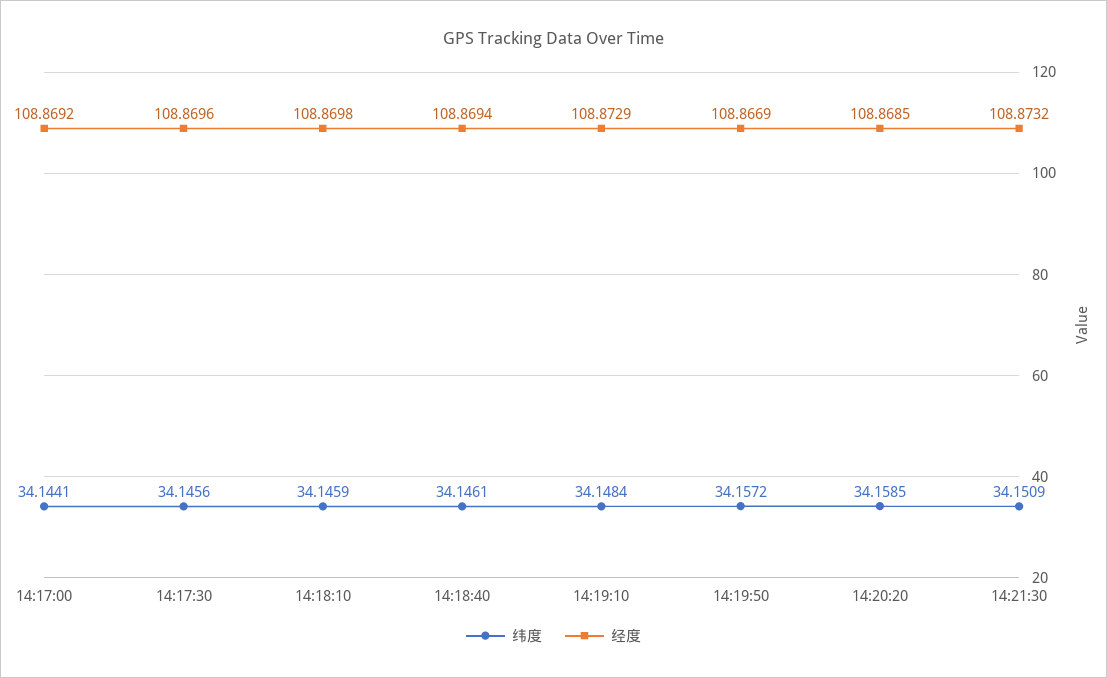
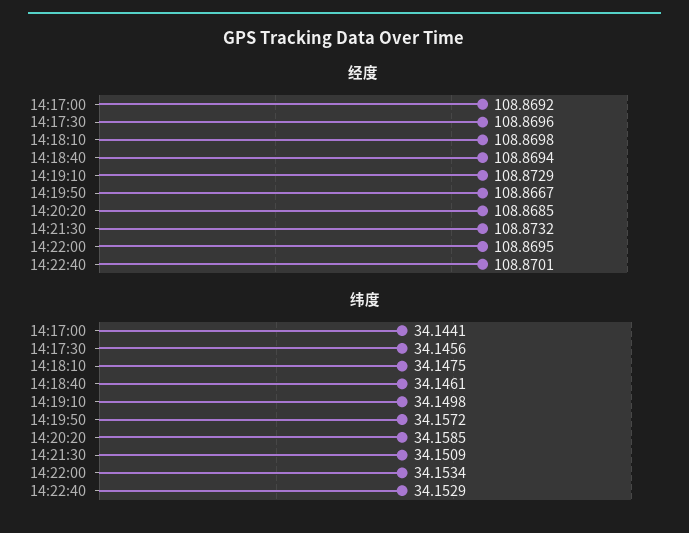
纬度, 14:18:10: 34.1459 -> 34.1475
纬度, 14:19:10: 34.1484 -> 34.1498
经度, 14:19:50: 108.8669 -> 108.8667
经度, 14:22:00: none -> 108.8695
经度, 14:22:40: none -> 108.8701
纬度, 14:22:00: none -> 34.1534
纬度, 14:22:40: none -> 34.1529

